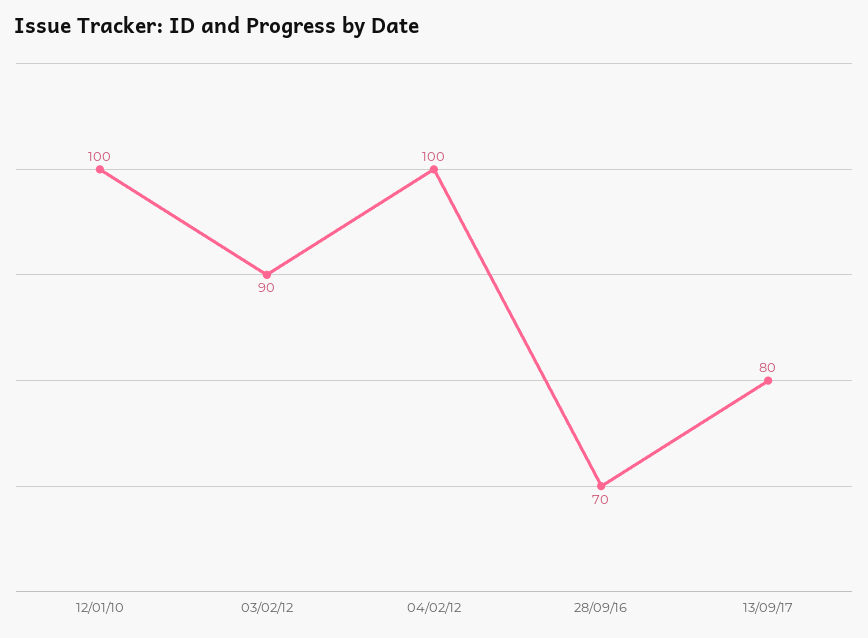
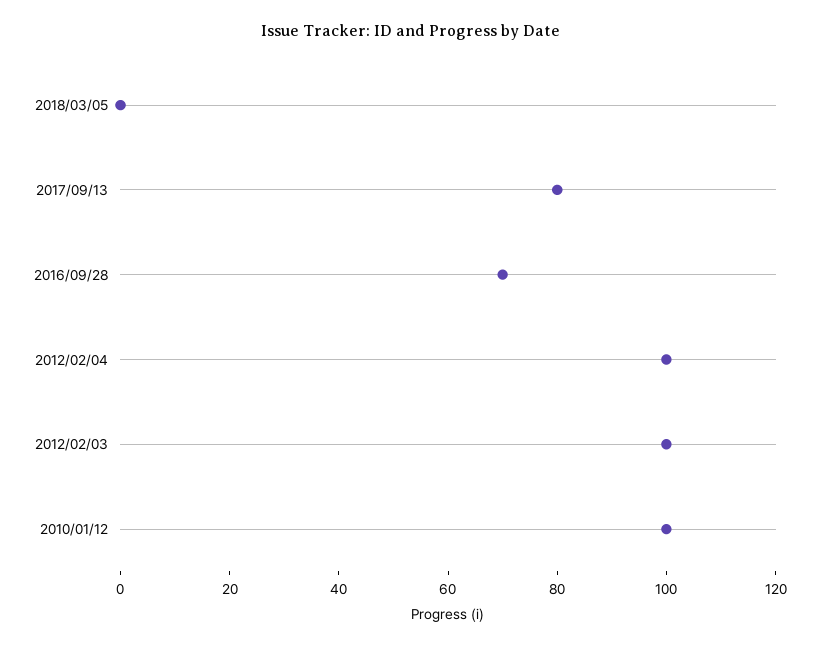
03/02/12: 90 -> 100
2018/03/05: none -> 0

